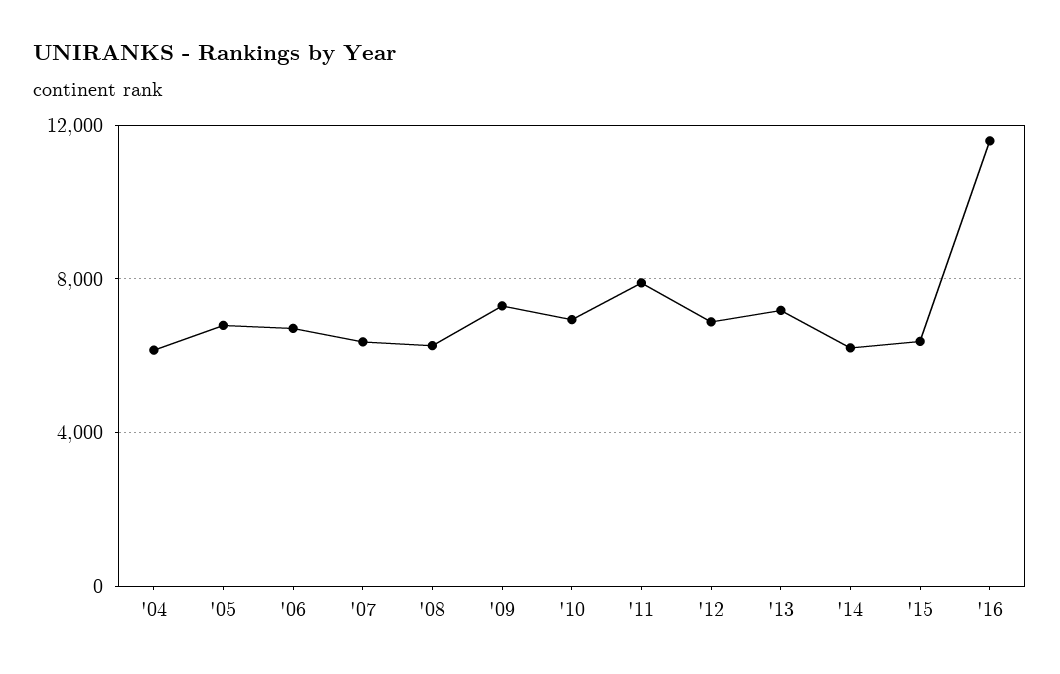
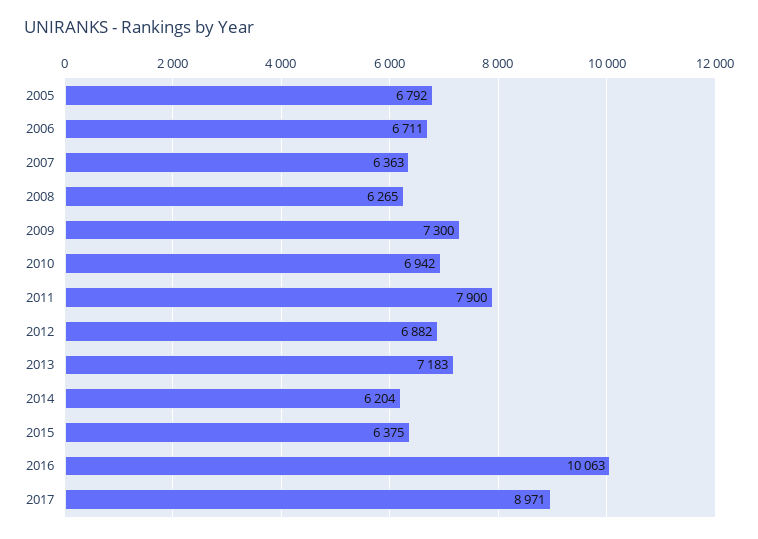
'04: 6000 -> none
'16: 11500 -> 10063
2017: none -> 8971

